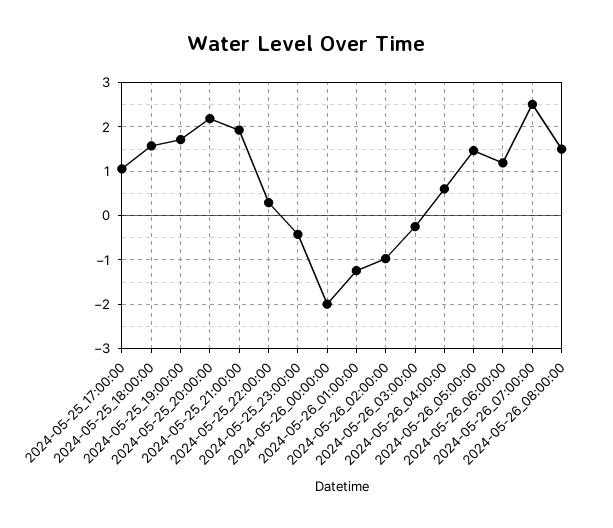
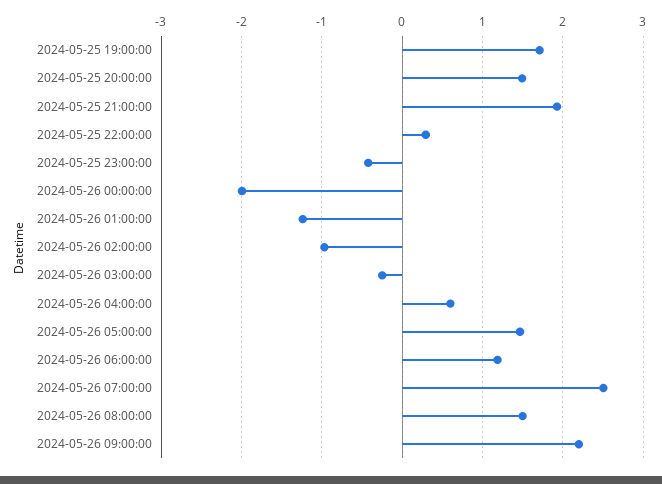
2024-05-25_17:00:00: 1 -> none
2024-05-25_18:00:00: 1.6 -> none
2024-05-25_20:00:00: 2.2 -> 1.5
2024-05-26 09:00:00: none -> 2.2

